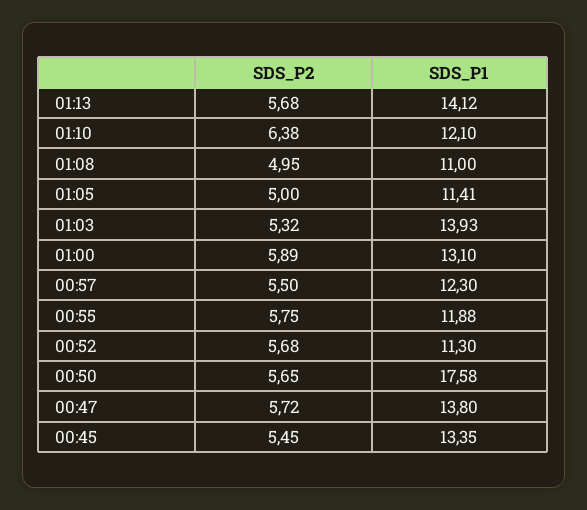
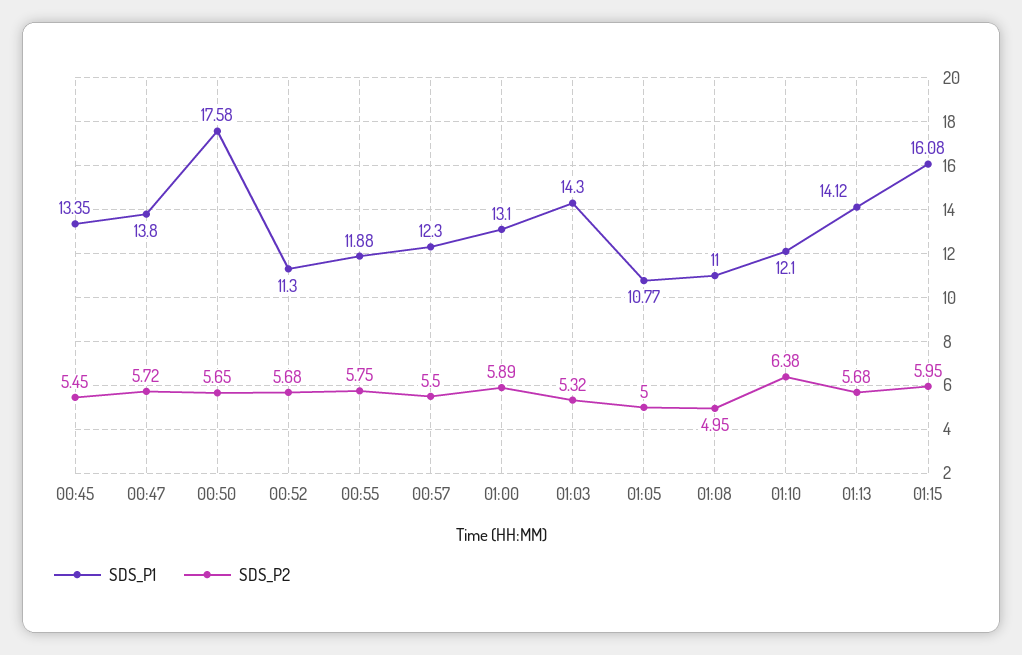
SDS_P1, 01:05: 11.41 -> 10.77
SDS_P1, 01:03: 13.93 -> 14.3
SDS_P1, 01:15: none -> 16.08
SDS_P2, 01:15: none -> 5.95

